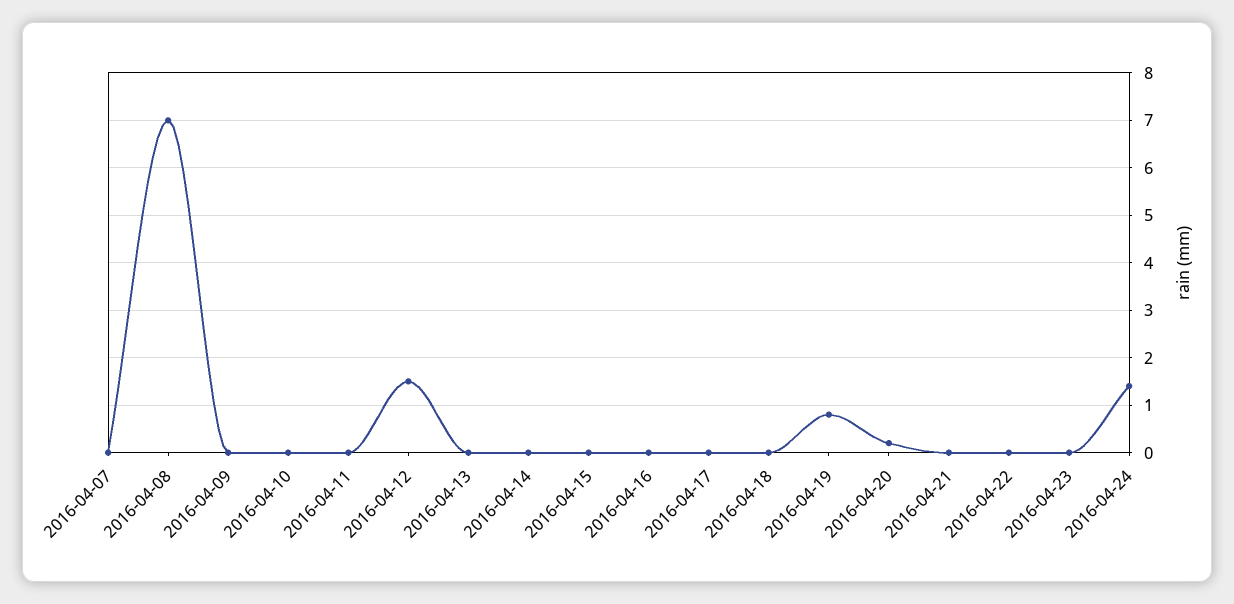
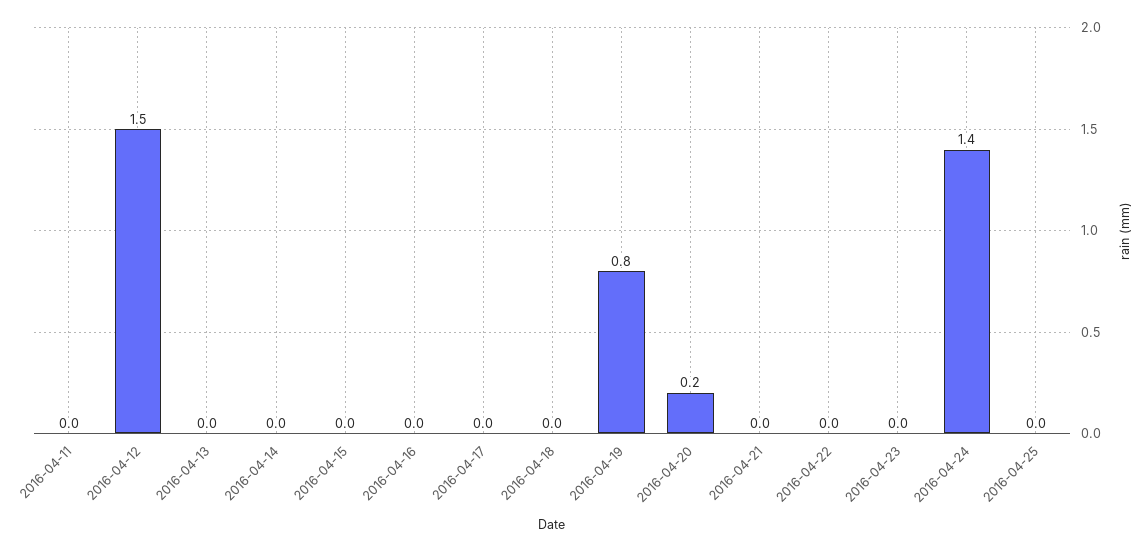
2016-04-07: 0 -> none
2016-04-08: 7 -> none
2016-04-09: 0 -> none
2016-04-10: 0 -> none
2016-04-25: none -> 0

